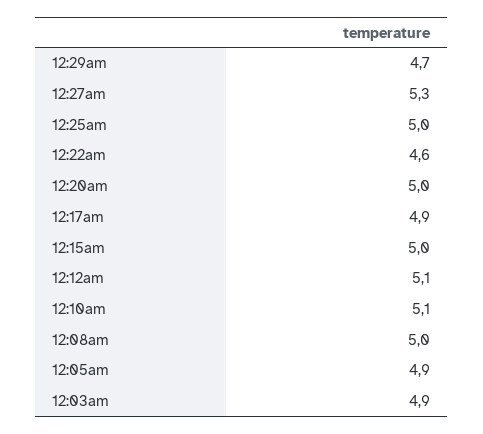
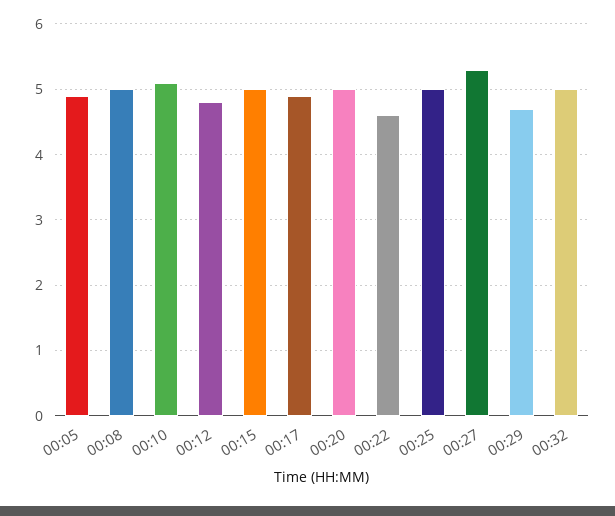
12:12am: 5.1 -> 4.8
12:03am: 4.9 -> none
00:32: none -> 5

